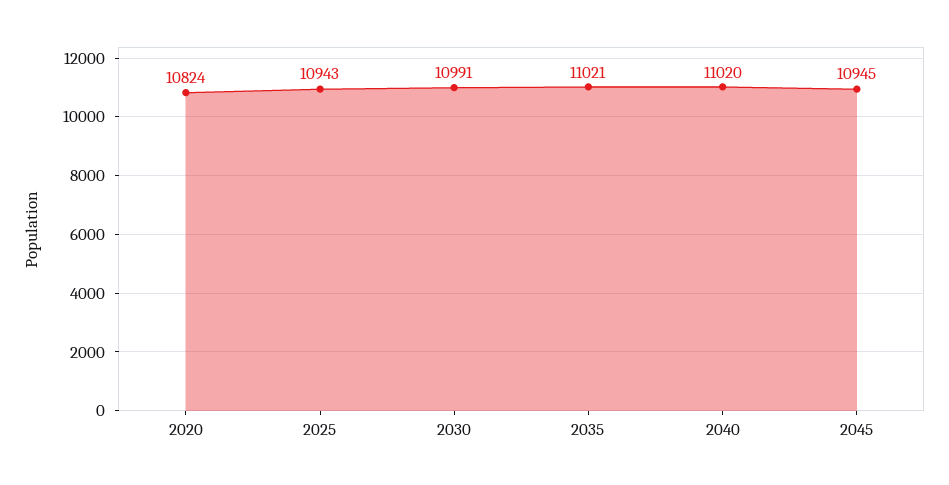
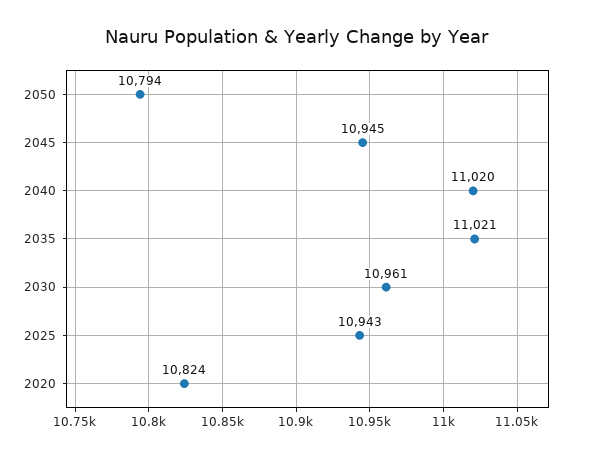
2030: 10991 -> 10961
2050: none -> 10794

